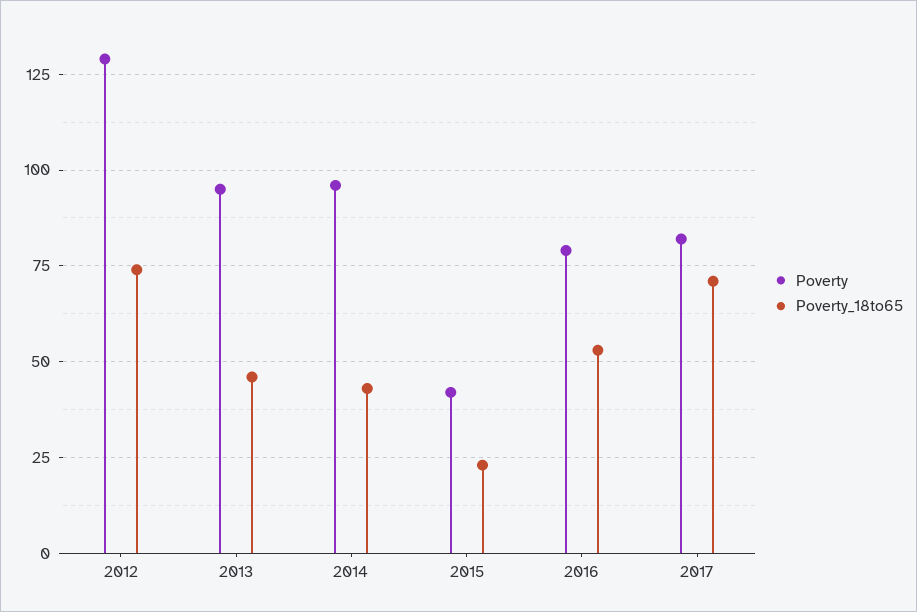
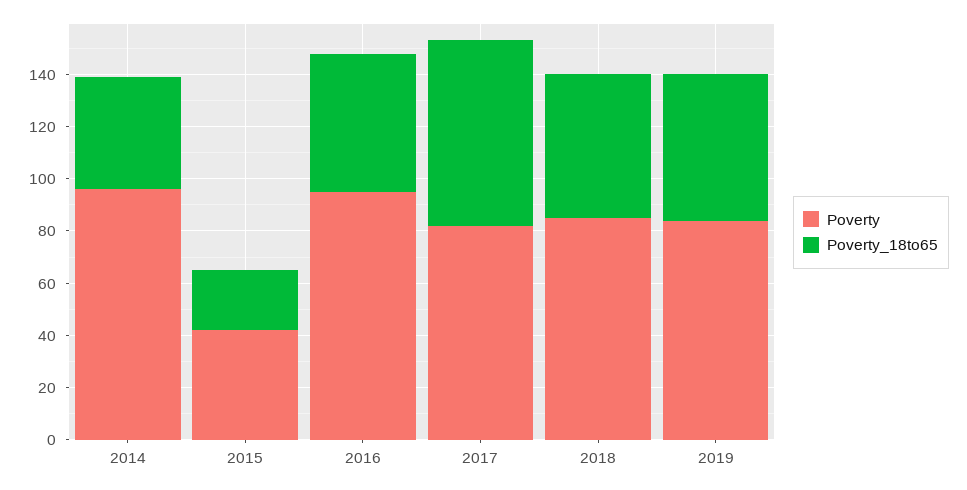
Poverty, 2012: 130 -> none
Poverty_18to65, 2012: 75 -> none
Poverty, 2013: 95 -> none
Poverty_18to65, 2013: 45 -> none
Poverty, 2016: 80 -> 95
Poverty, 2018: none -> 85
Poverty_18to65, 2018: none -> 55
Poverty, 2019: none -> 85
Poverty_18to65, 2019: none -> 55

